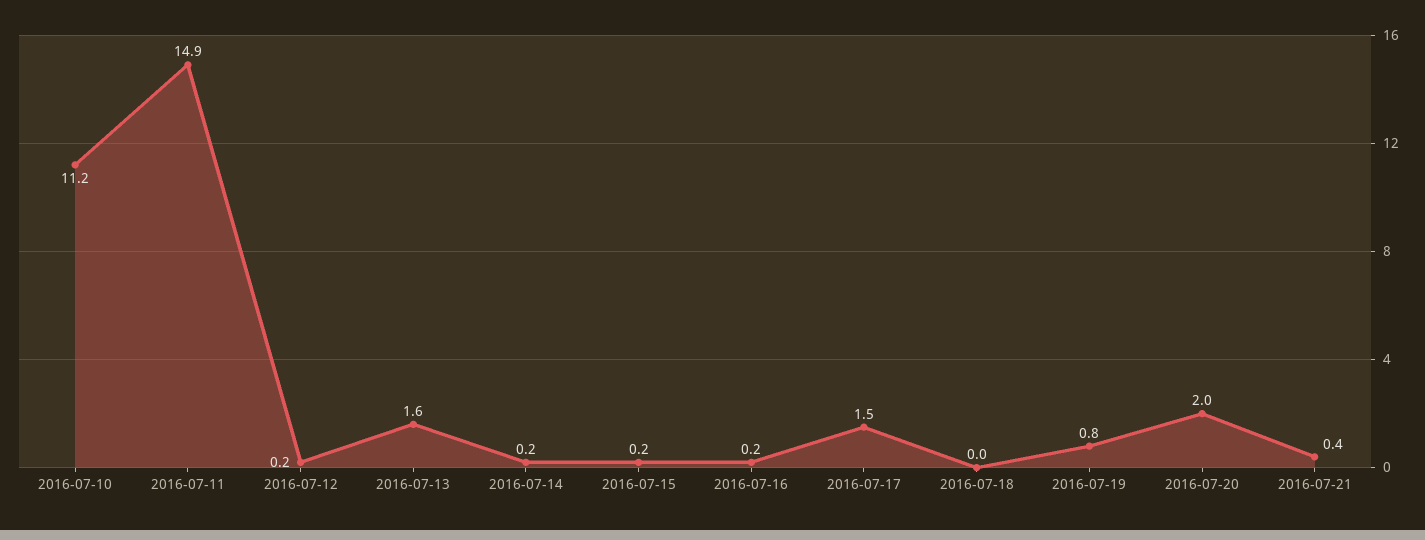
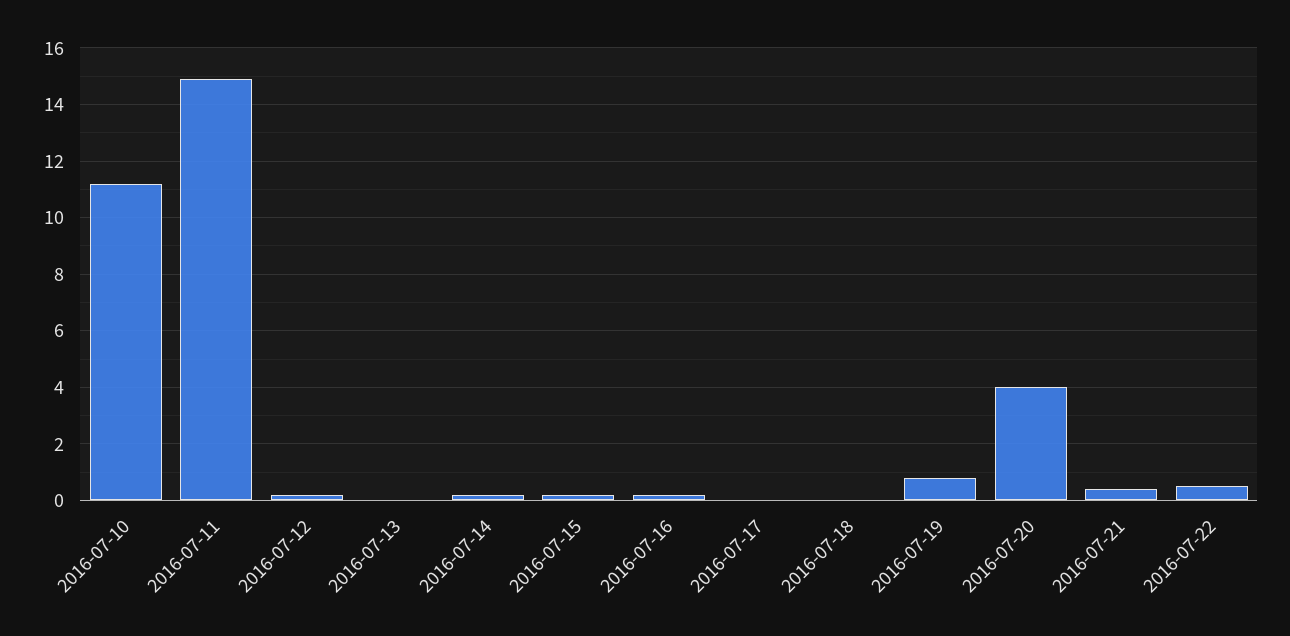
2016-07-13: 1.6 -> 0
2016-07-17: 1.5 -> 0
2016-07-20: 2 -> 4
2016-07-22: none -> 0.5

